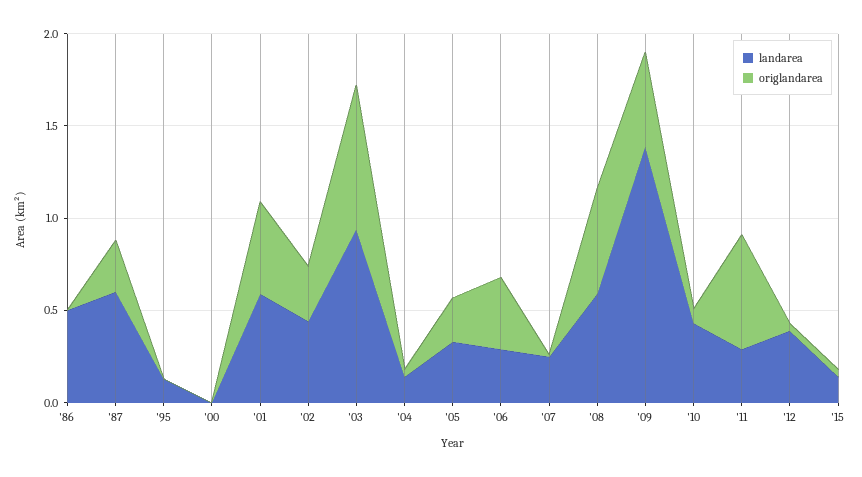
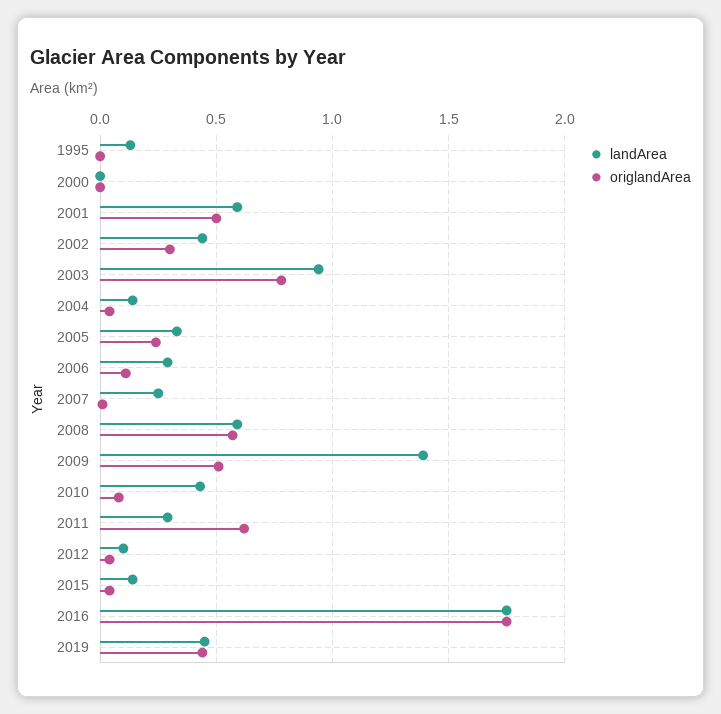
landarea, '86: 0.5 -> none
origlandarea, '86: 0 -> none
landarea, '87: 0.6 -> none
origlandarea, '87: 0.3 -> none
origlandarea, '06: 0.4 -> 0.1
landarea, '12: 0.4 -> 0.1
landarea, 2016: none -> 1.75
origlandarea, 2016: none -> 1.75
landarea, 2019: none -> 0.45
origlandarea, 2019: none -> 0.45

